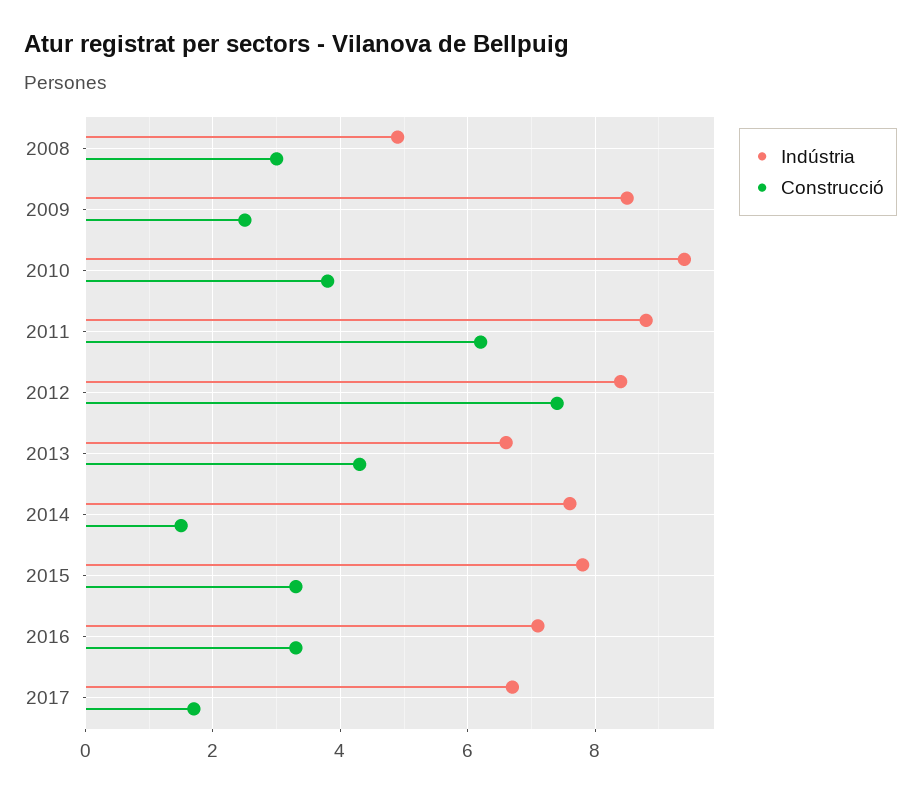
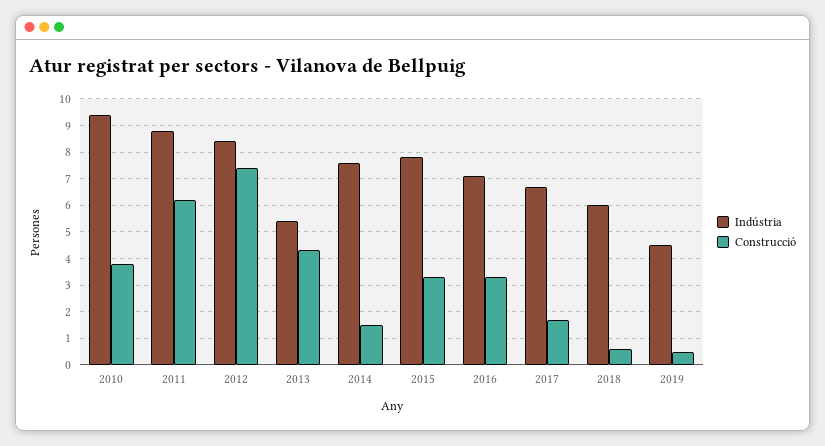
Indústria, 2008: 5 -> none
Construcció, 2008: 3 -> none
Indústria, 2009: 8.5 -> none
Construcció, 2009: 2.5 -> none
Indústria, 2013: 6.5 -> 5.5
Indústria, 2018: none -> 6
Construcció, 2018: none -> 0.5
Indústria, 2019: none -> 4.5
Construcció, 2019: none -> 0.5

